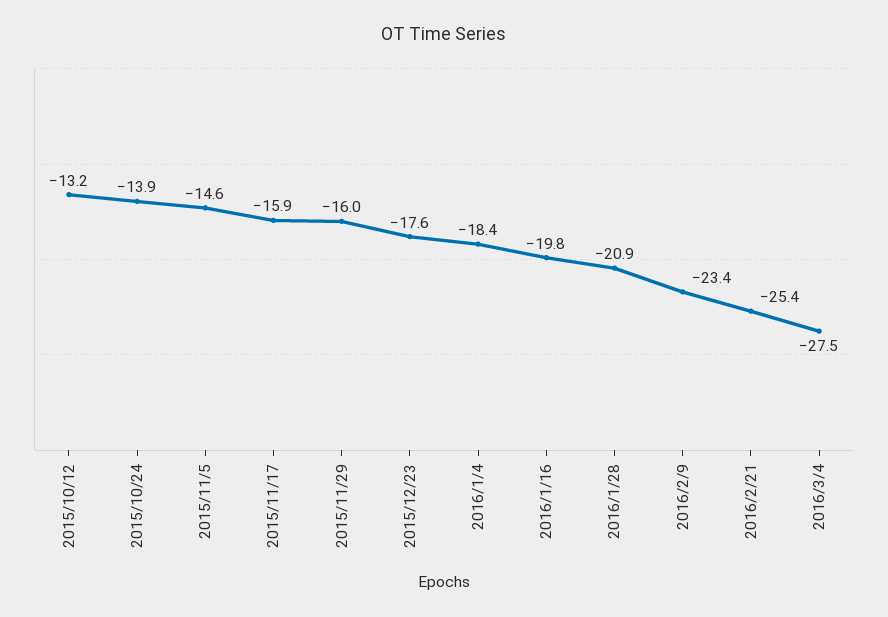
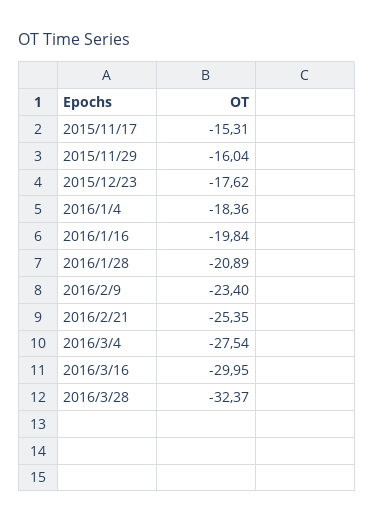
2015/10/12: -13.2 -> none
2015/10/24: -13.9 -> none
2015/11/5: -14.6 -> none
2015/11/17: -15.9 -> -15.31
2016/3/16: none -> -29.95
2016/3/28: none -> -32.37

